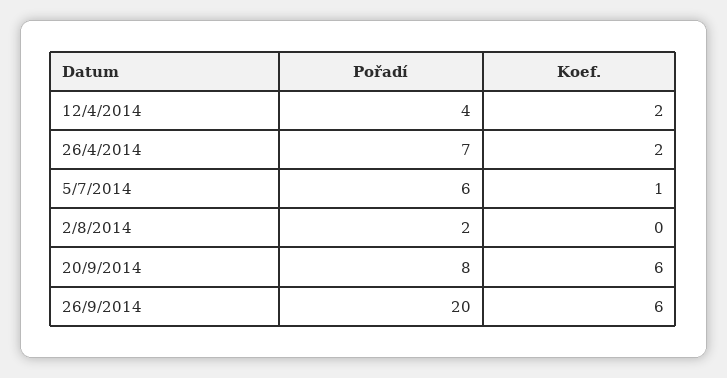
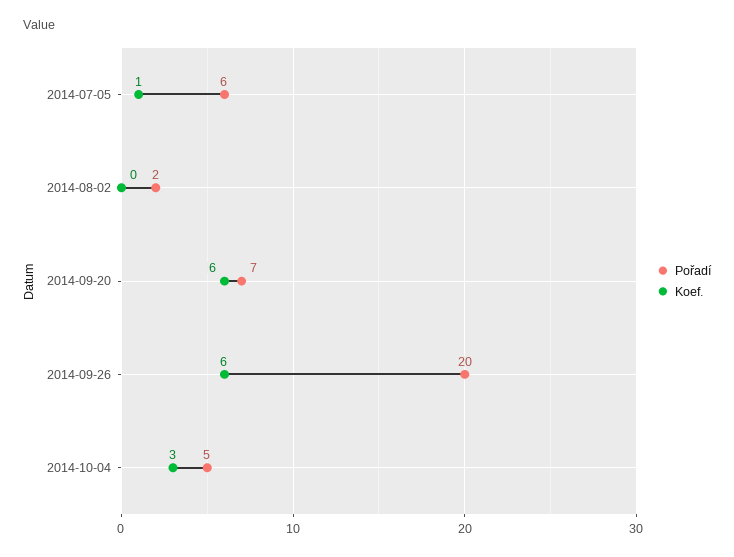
Pořadí, 12/4/2014: 4 -> none
Koef., 12/4/2014: 2 -> none
Pořadí, 26/4/2014: 7 -> none
Koef., 26/4/2014: 2 -> none
Pořadí, 20/9/2014: 8 -> 7
Pořadí, 2014-10-04: none -> 5
Koef., 2014-10-04: none -> 3

